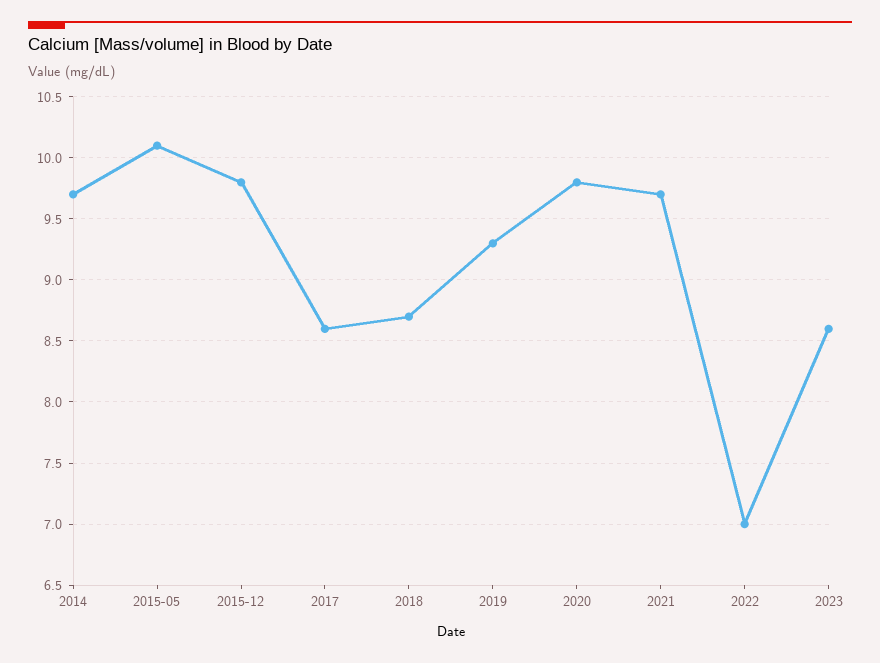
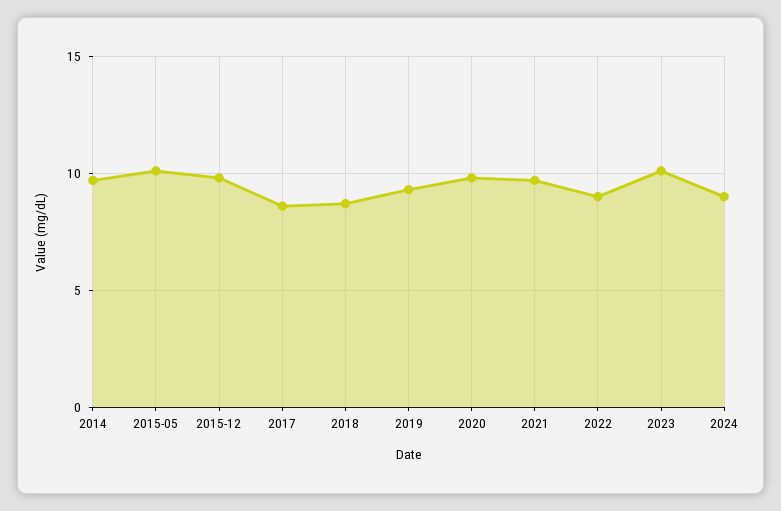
2022: 7 -> 9
2023: 8.6 -> 10
2024: none -> 9

